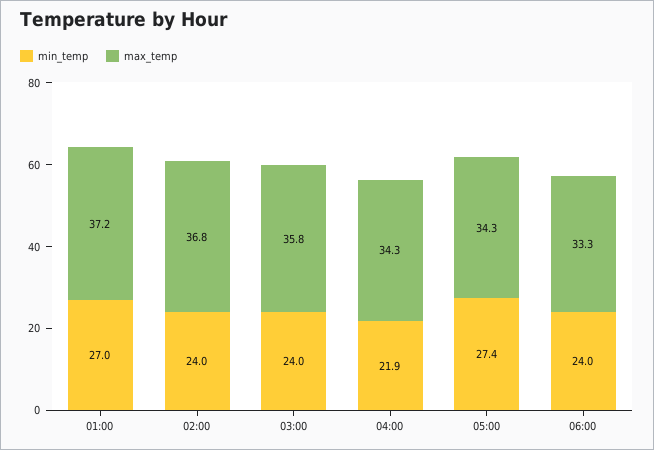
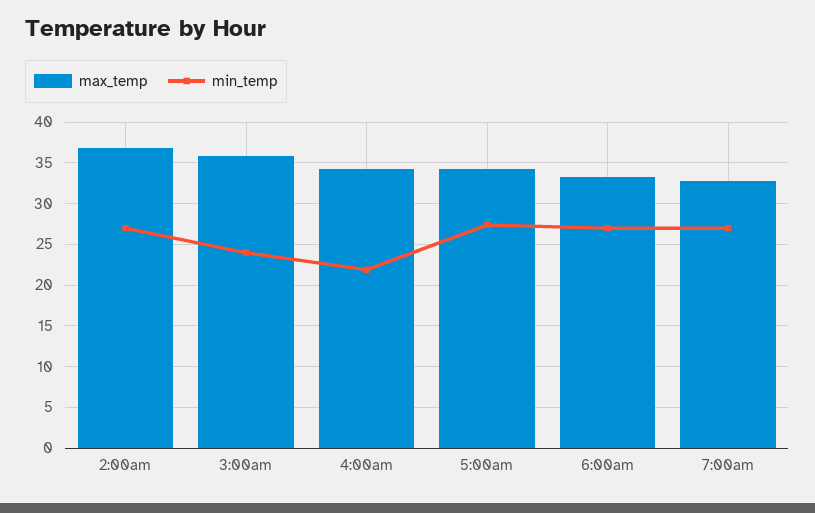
min_temp, 01:00: 27 -> none
max_temp, 01:00: 37.2 -> none
min_temp, 02:00: 24 -> 27
min_temp, 06:00: 24 -> 27
max_temp, 7:00am: none -> 33
min_temp, 7:00am: none -> 27

